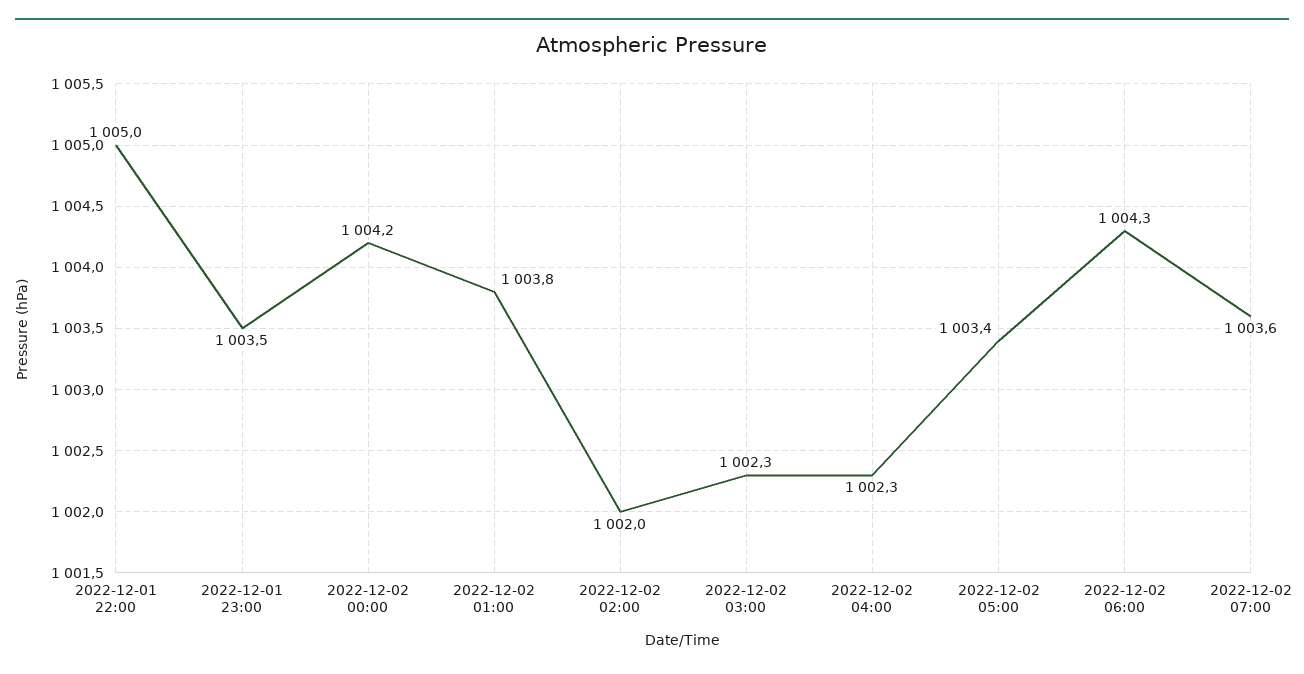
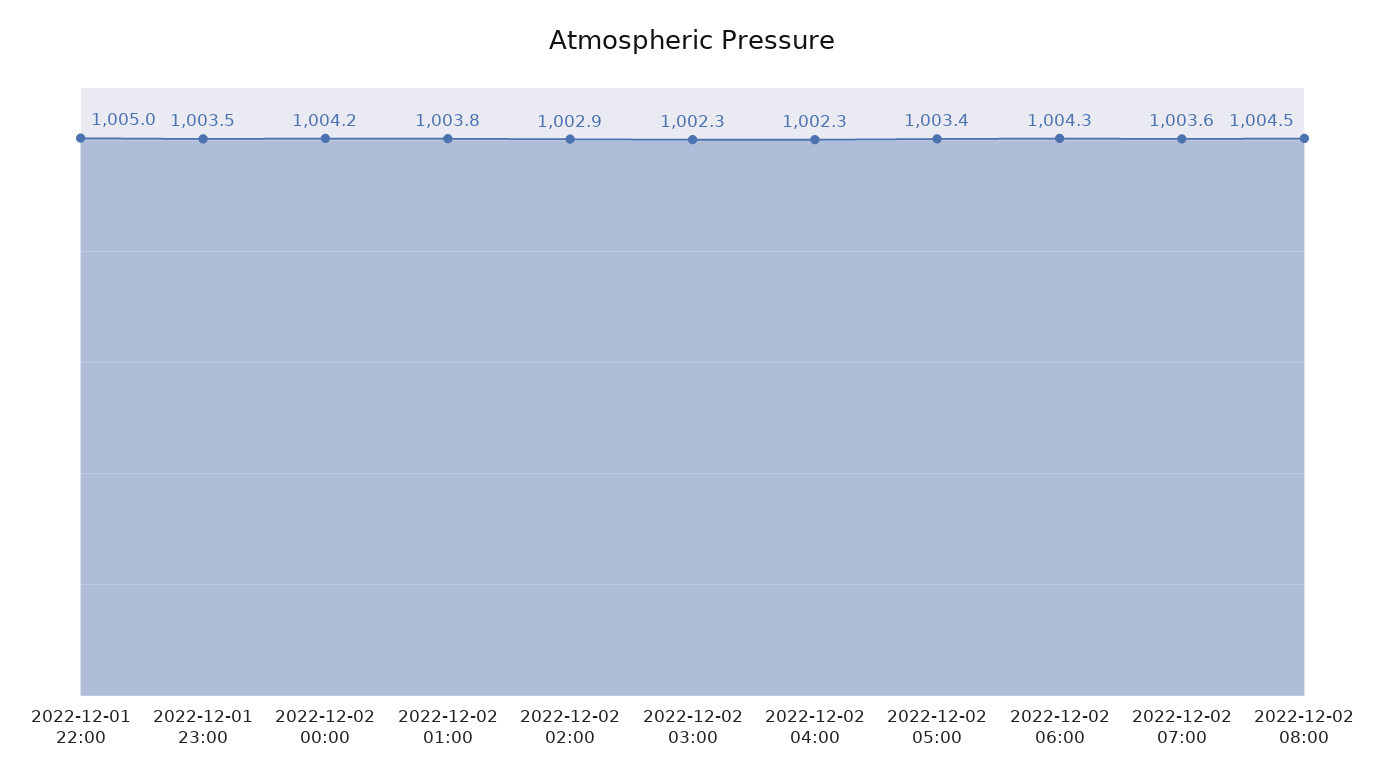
2022-12-02 02:00: 1002 -> 1002.9
2022-12-02 08:00: none -> 1004.5

